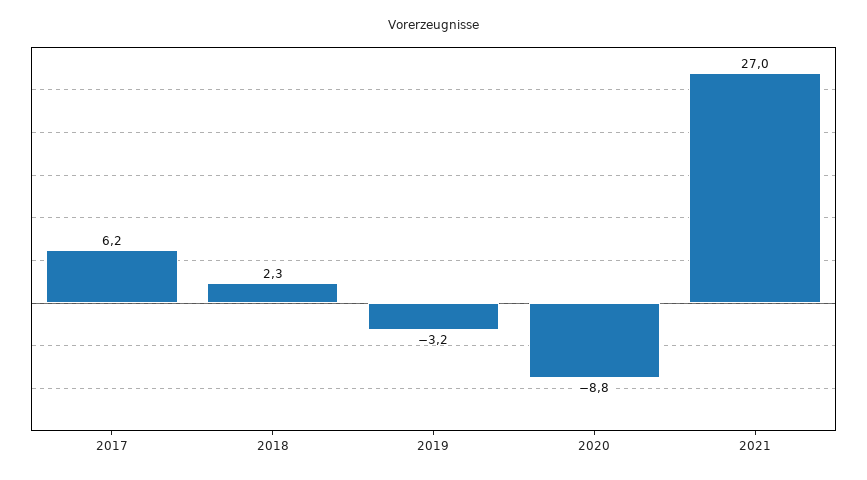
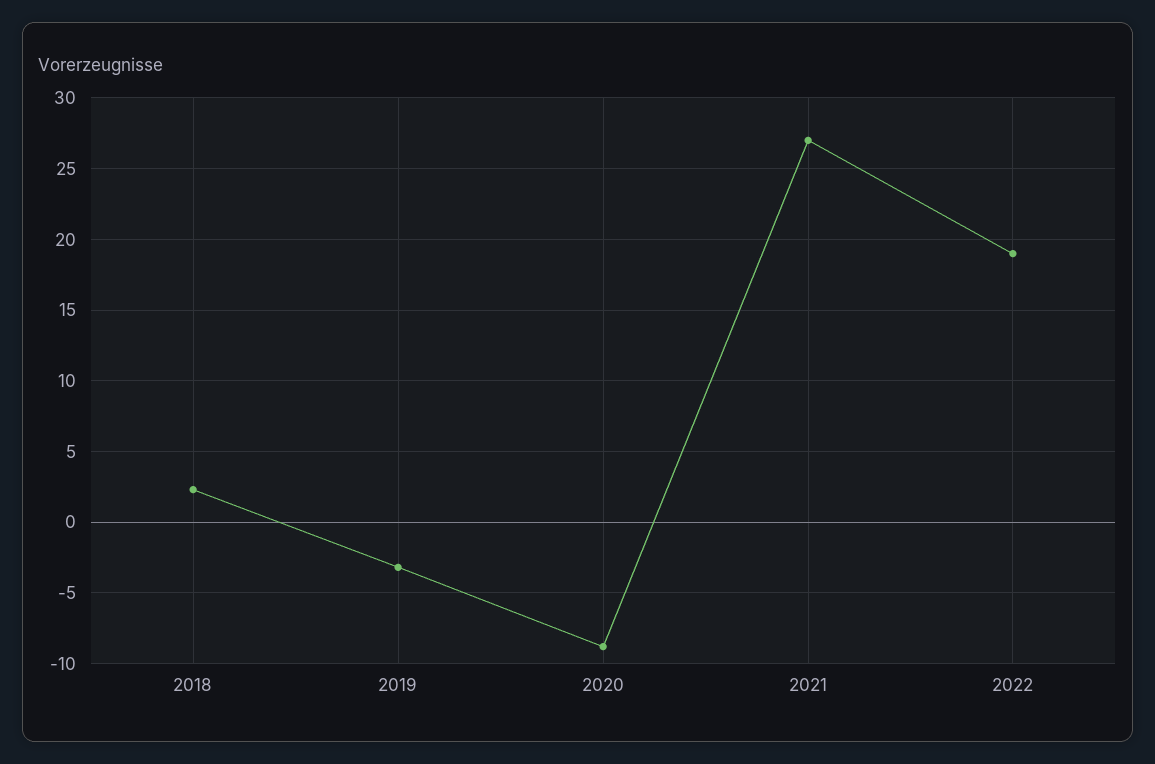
2017: 6.2 -> none
2022: none -> 19

